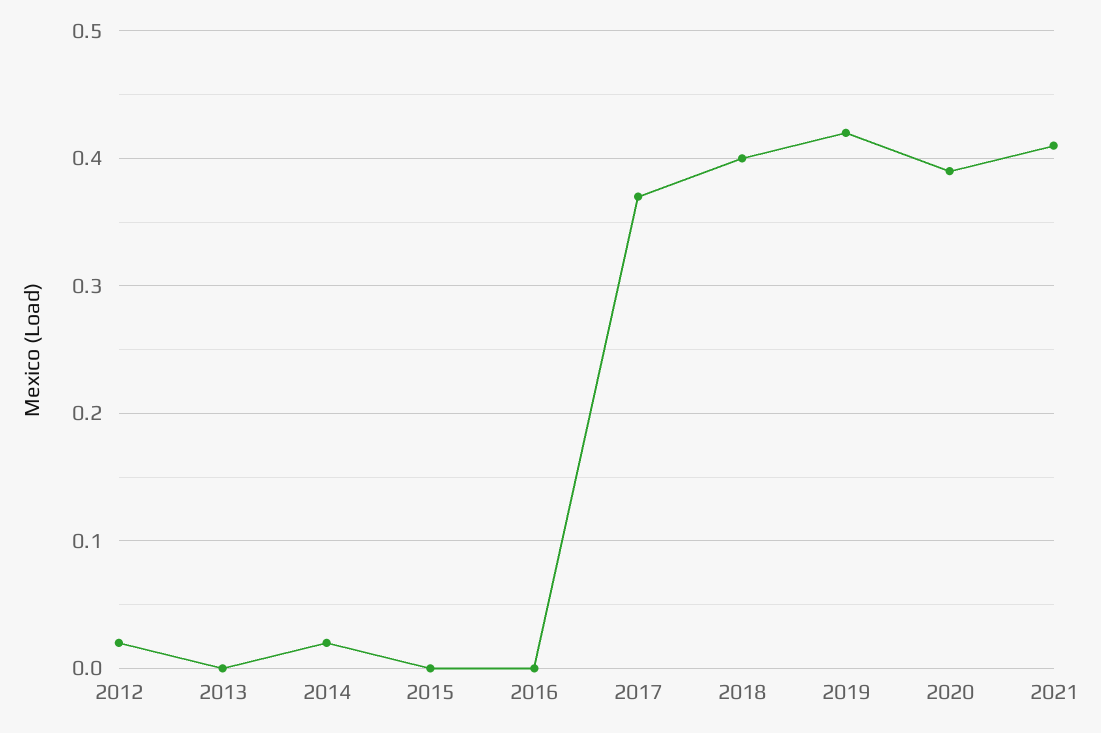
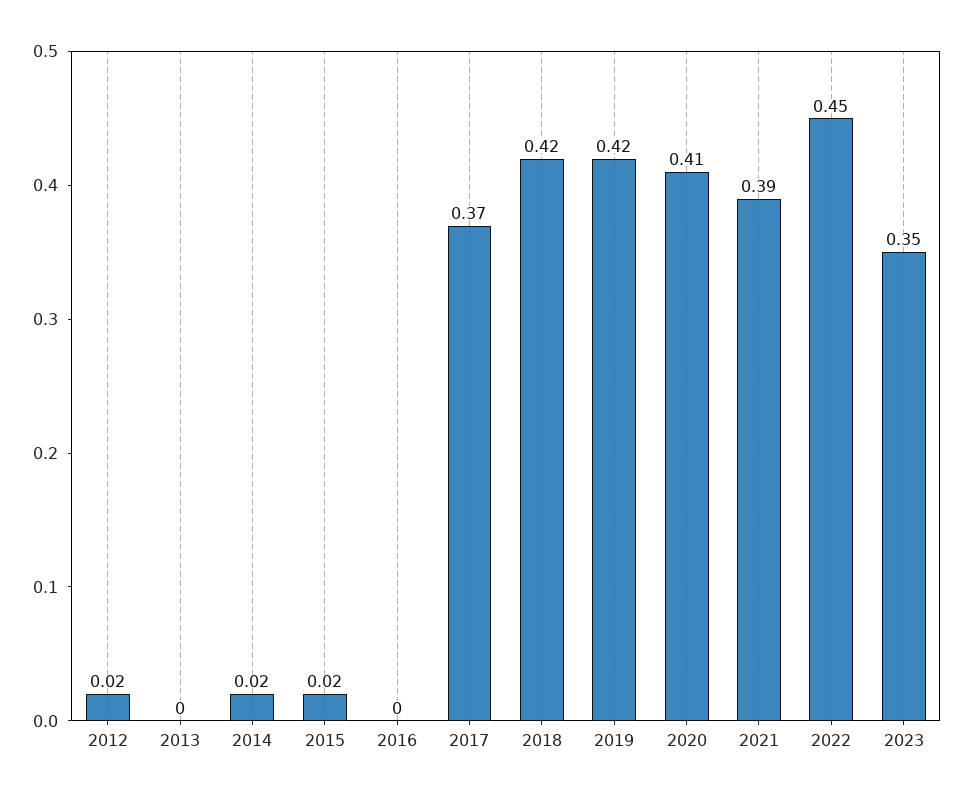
2015: 0 -> 0.02
2018: 0.4 -> 0.42
2020: 0.39 -> 0.41
2021: 0.41 -> 0.39
2022: none -> 0.45
2023: none -> 0.35

